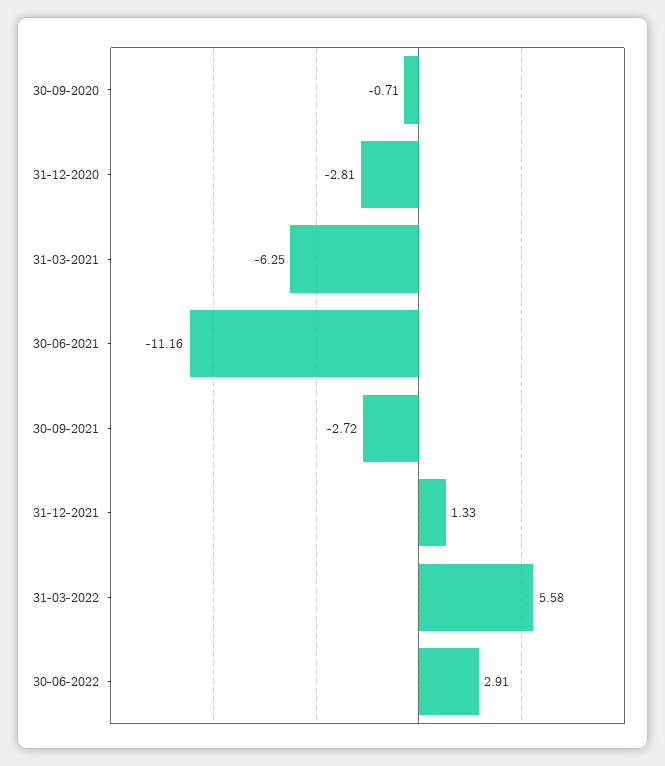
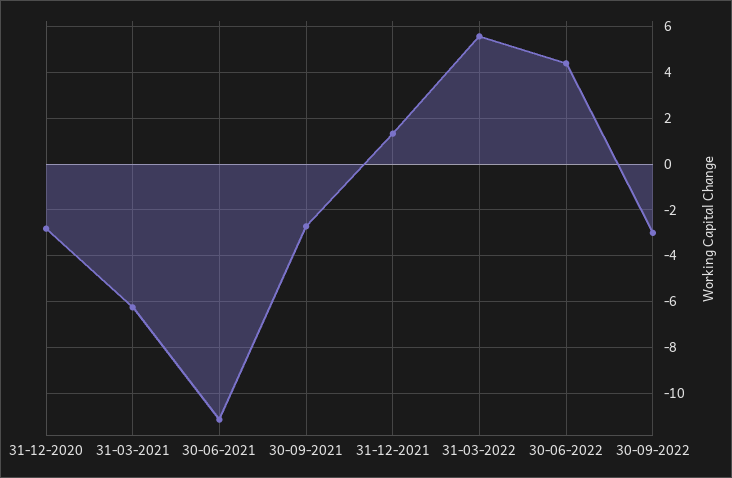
30-09-2020: -0.71 -> none
30-06-2022: 2.91 -> 4.5
30-09-2022: none -> -3

